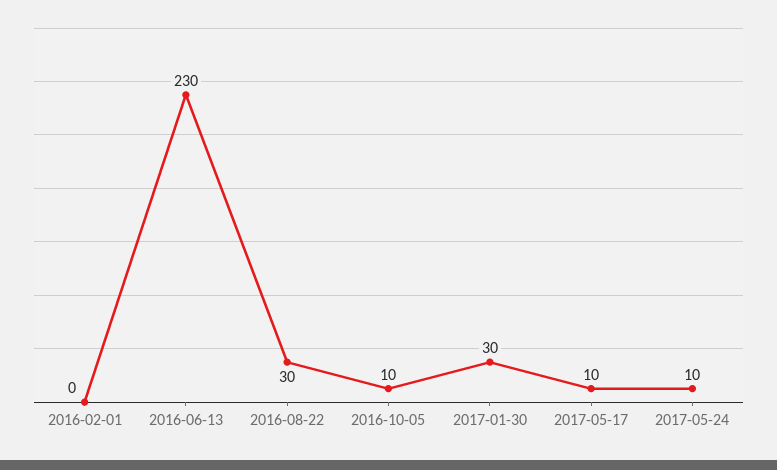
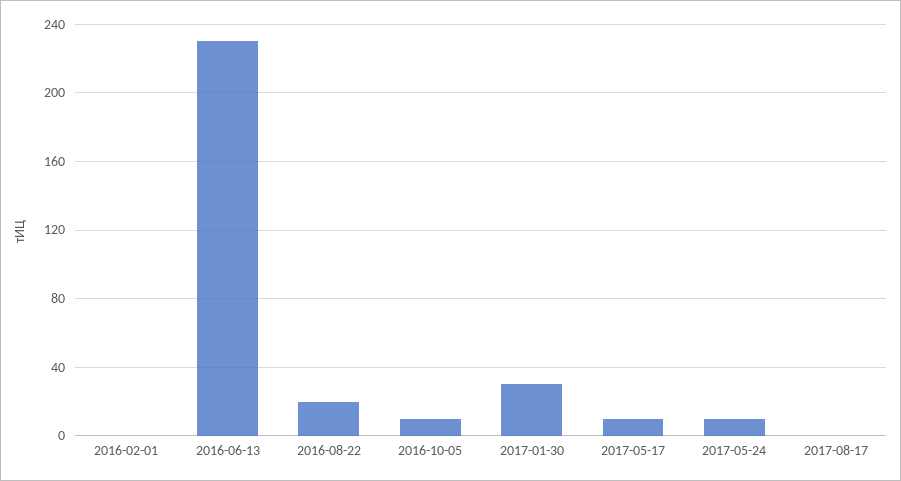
2016-08-22: 30 -> 20
2017-08-17: none -> 0

